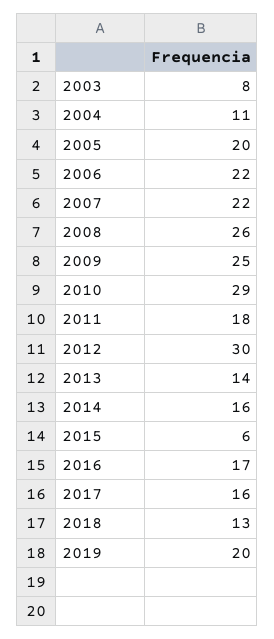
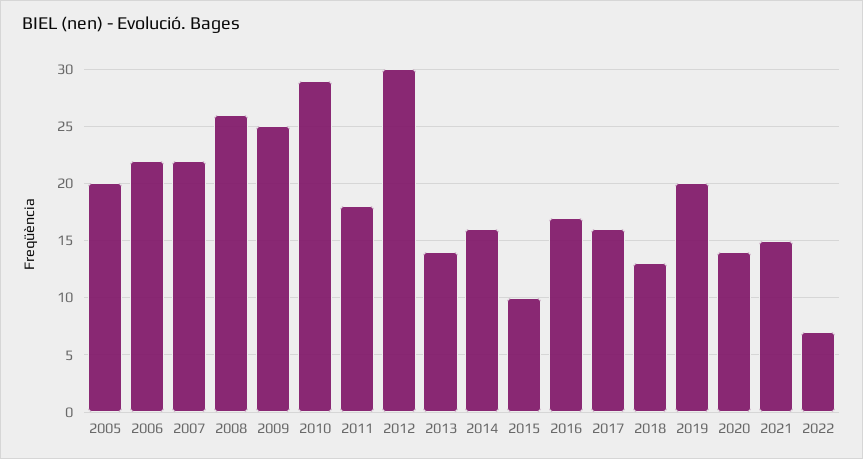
2003: 8 -> none
2004: 11 -> none
2015: 6 -> 10
2020: none -> 14
2021: none -> 15
2022: none -> 7

